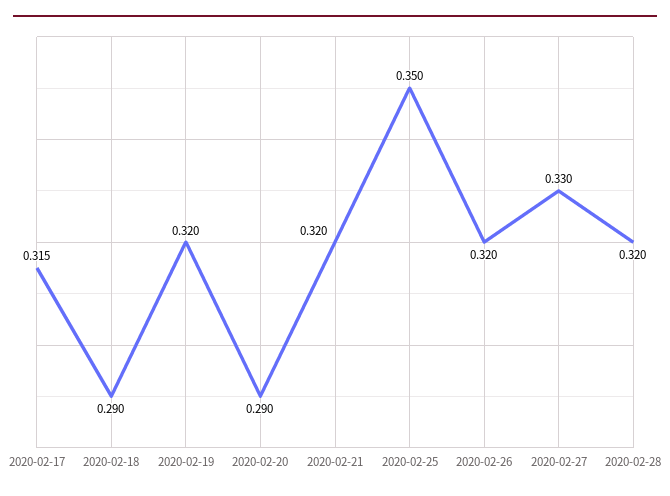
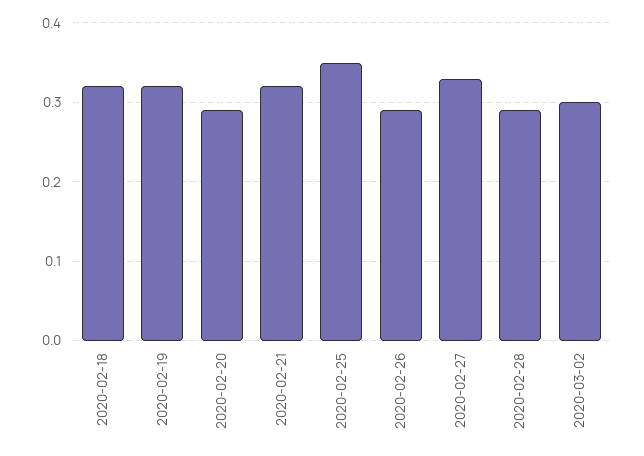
2020-02-17: 0.315 -> none
2020-02-18: 0.29 -> 0.32
2020-02-26: 0.32 -> 0.29
2020-02-28: 0.32 -> 0.29
2020-03-02: none -> 0.3

